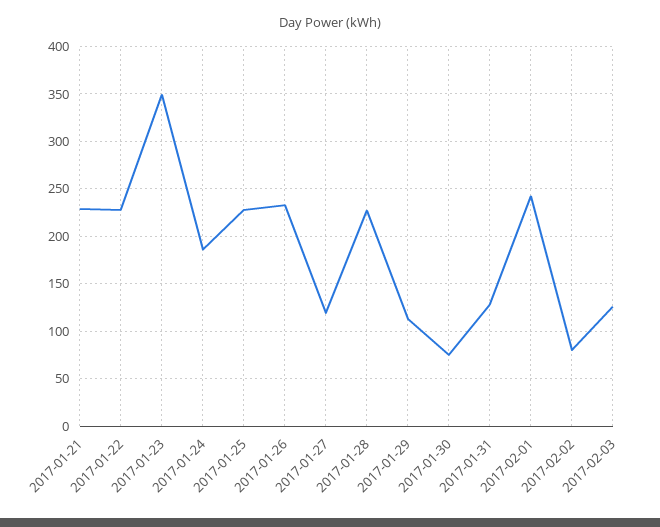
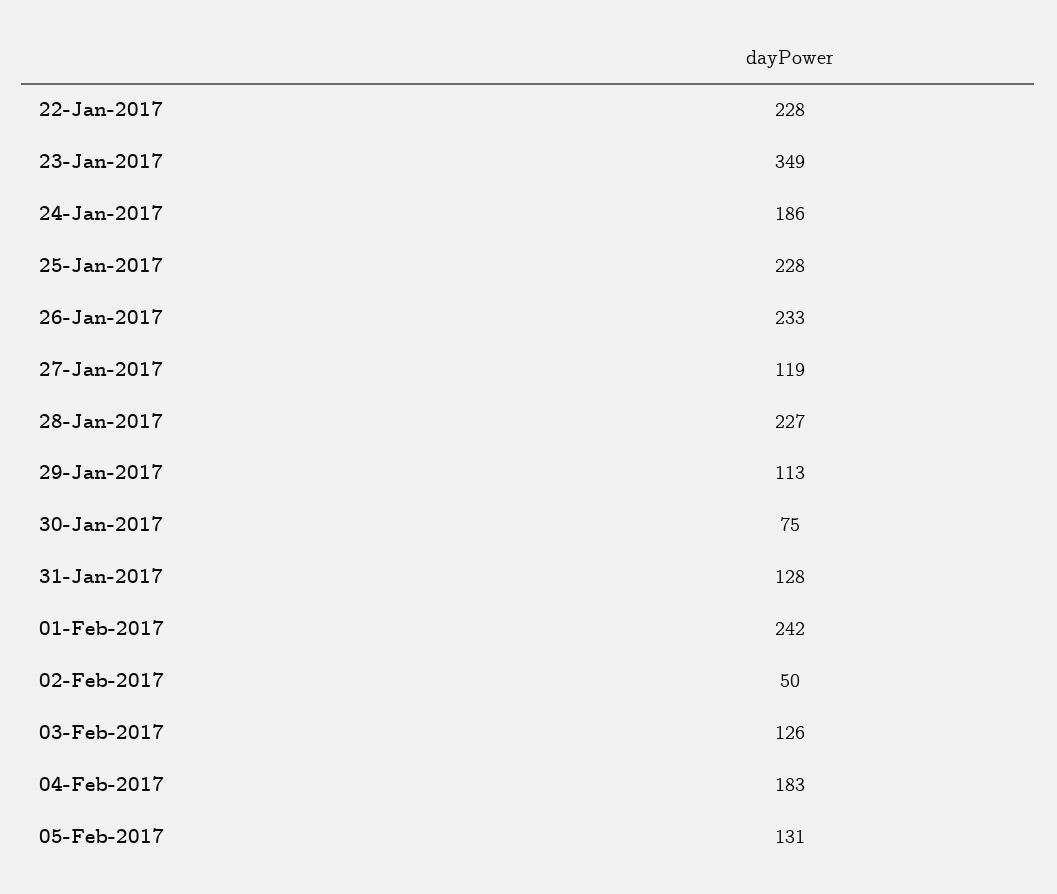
2017-01-21: 230 -> none
2017-02-02: 80 -> 50
04-Feb-2017: none -> 183
05-Feb-2017: none -> 131

